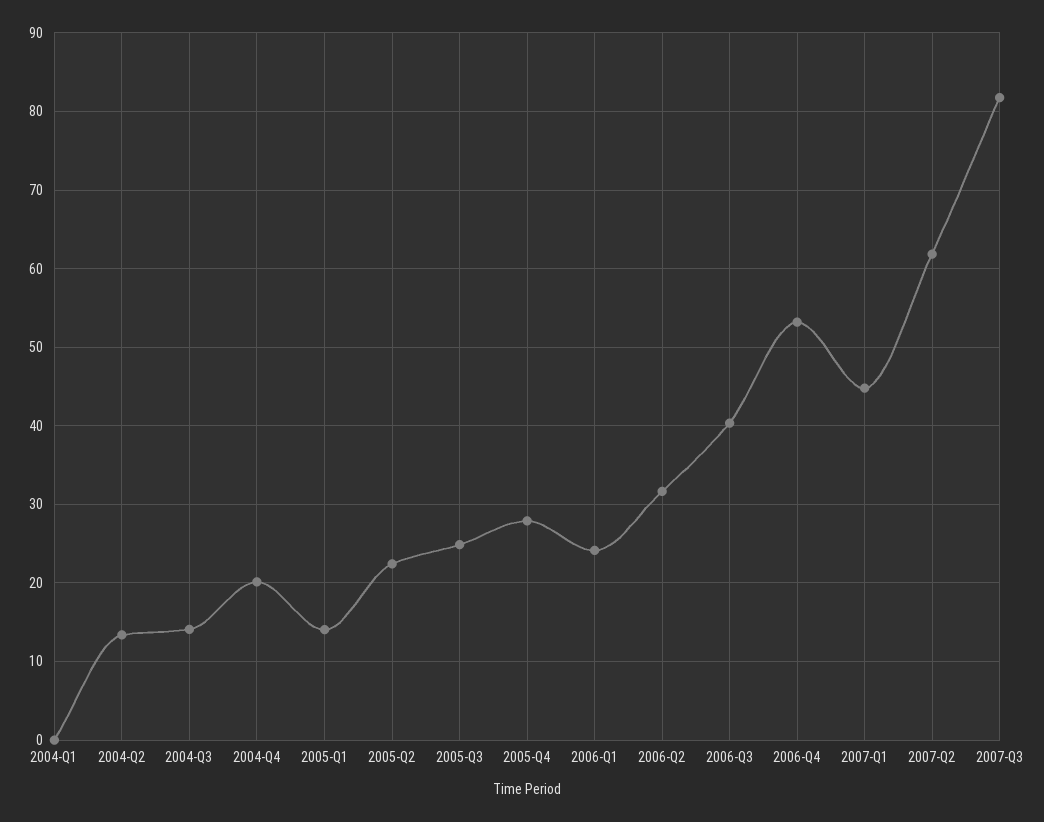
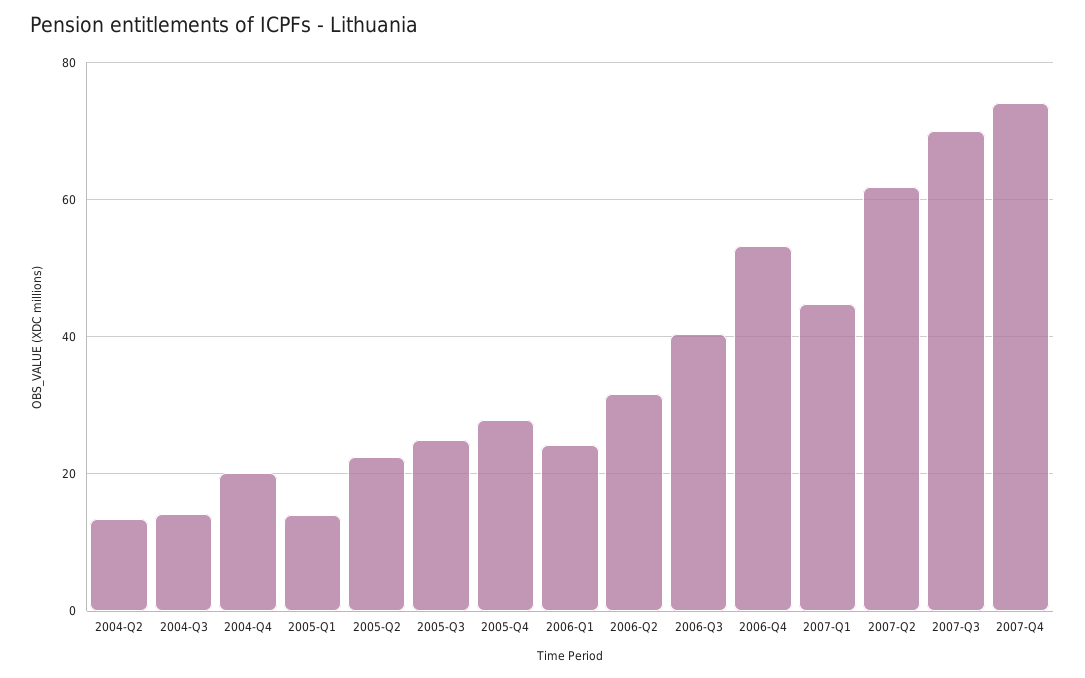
2004-Q1: 0 -> none
2007-Q3: 82 -> 70
2007-Q4: none -> 74

